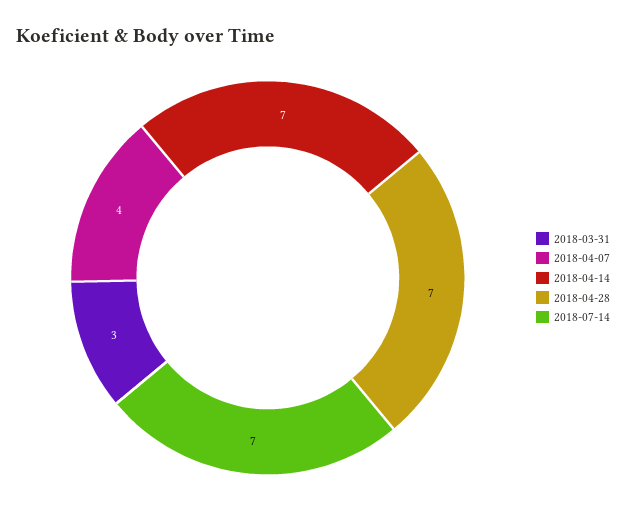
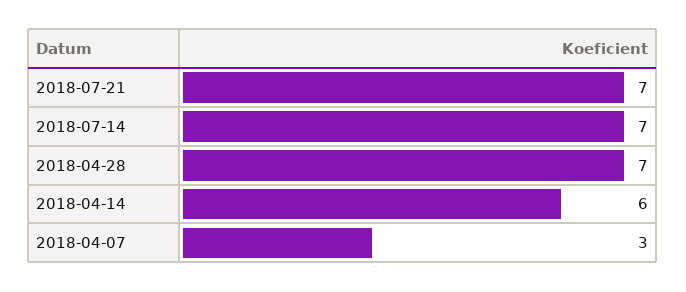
2018-03-31: 3 -> none
2018-04-07: 4 -> 3
2018-04-14: 7 -> 6
2018-07-21: none -> 7

